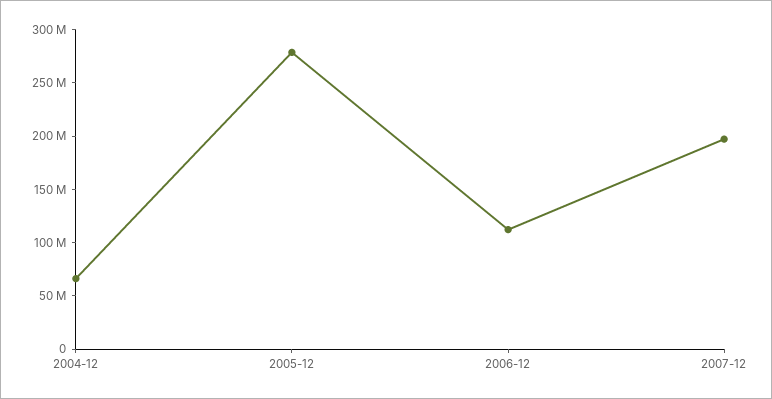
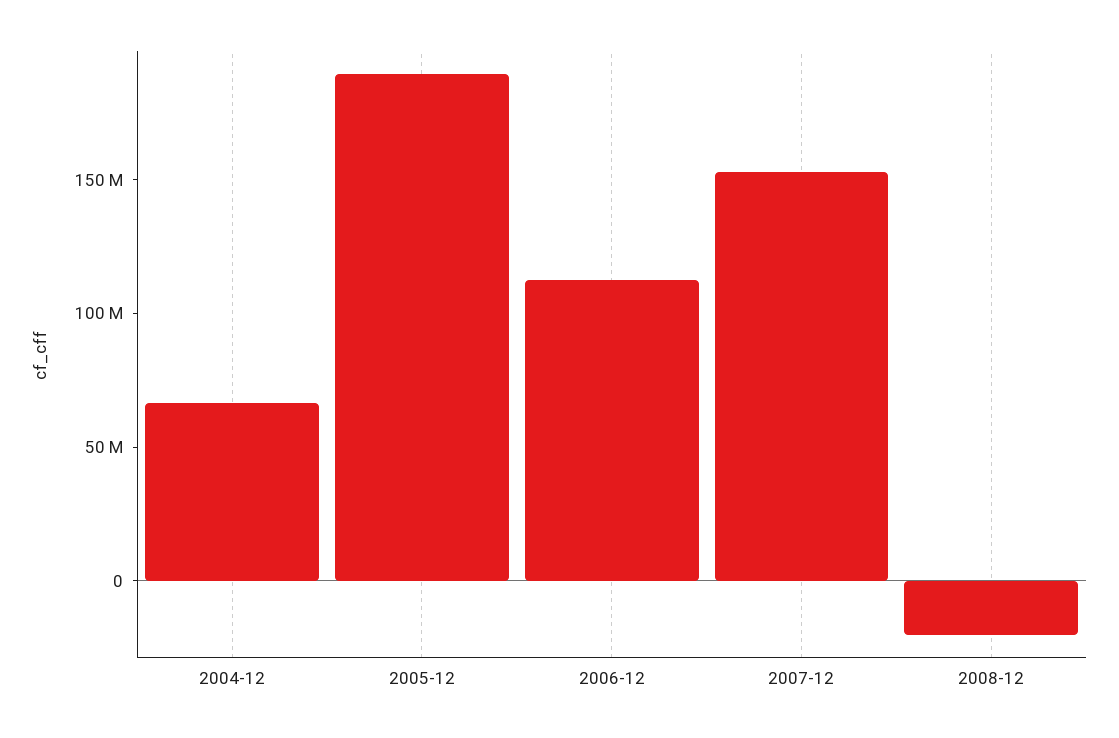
2005-12: 280000000 -> 190000000
2007-12: 200000000 -> 150000000
2008-12: none -> -20000000

